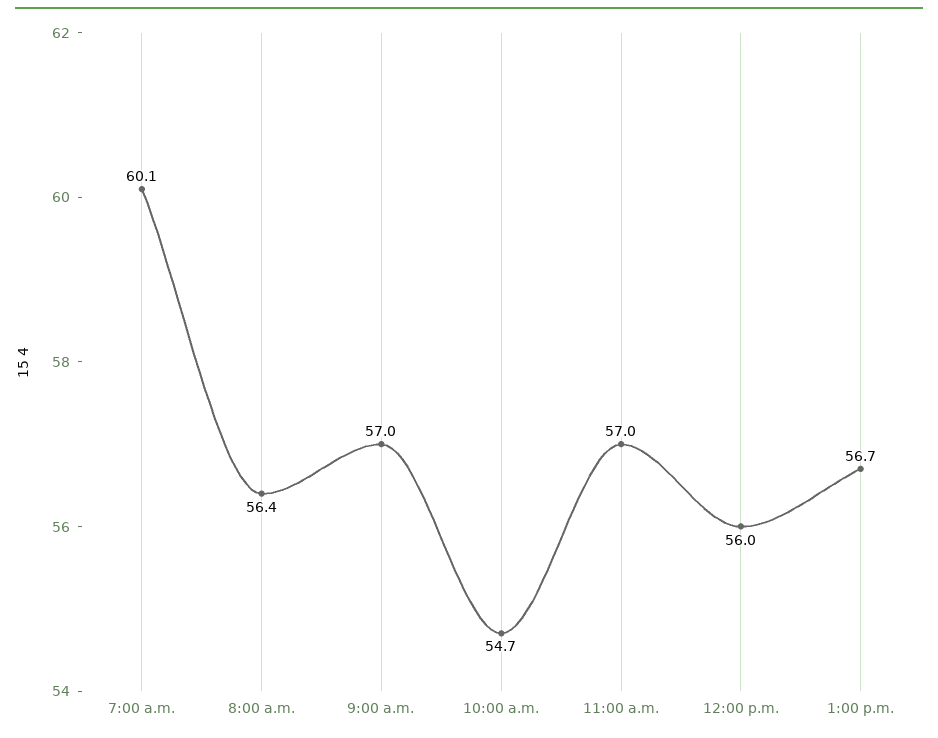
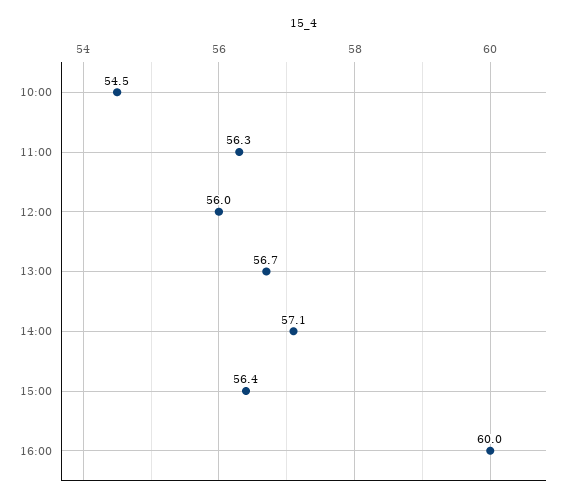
7:00 a.m.: 60.1 -> none
8:00 a.m.: 56.4 -> none
9:00 a.m.: 57 -> none
10:00 a.m.: 54.7 -> 54.5
11:00 a.m.: 57 -> 56.3
14:00: none -> 57.1
15:00: none -> 56.4
16:00: none -> 60

